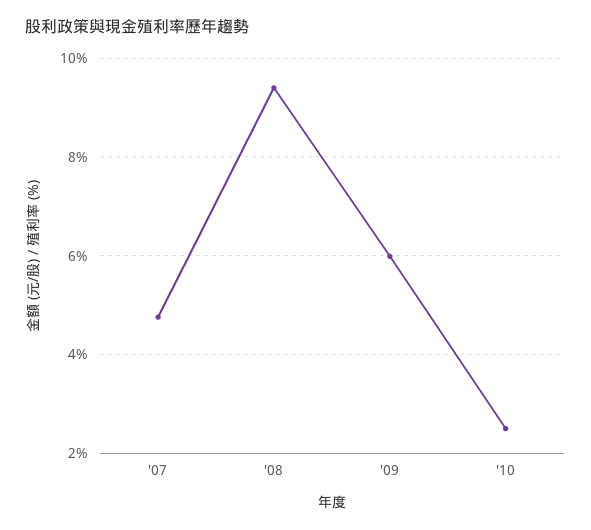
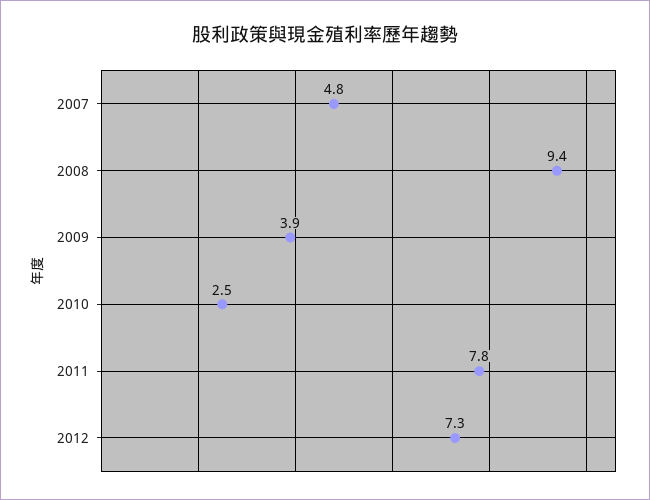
'09: 6 -> 3.9
2011: none -> 7.8
2012: none -> 7.3

